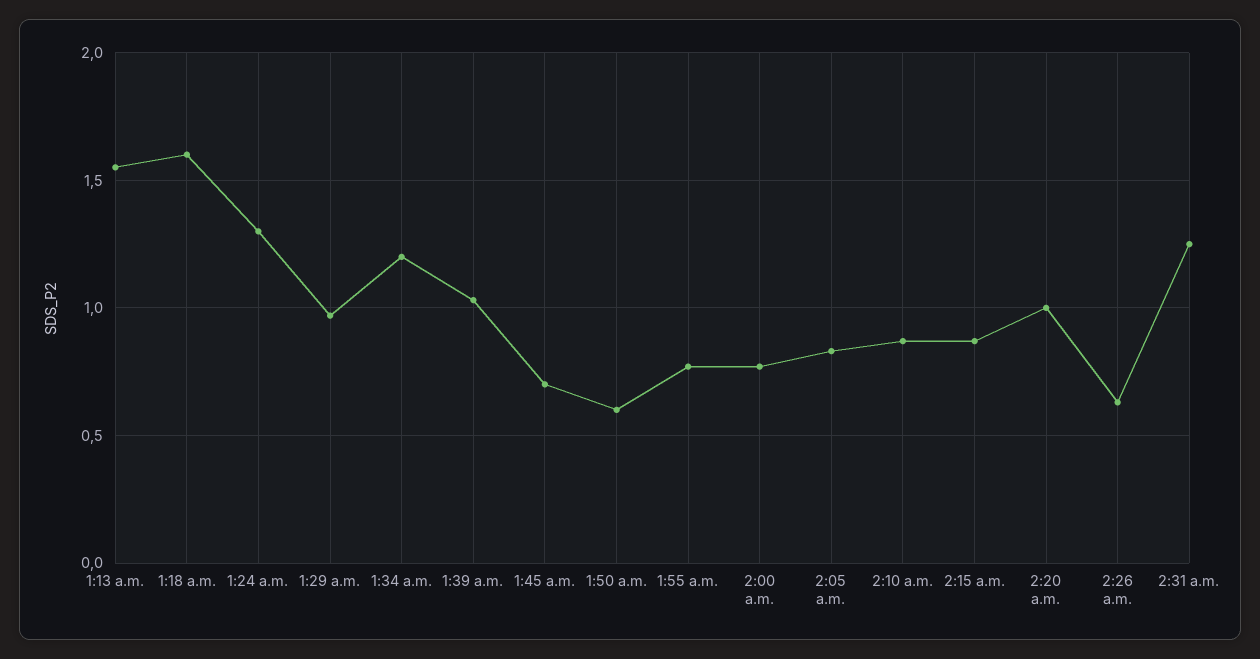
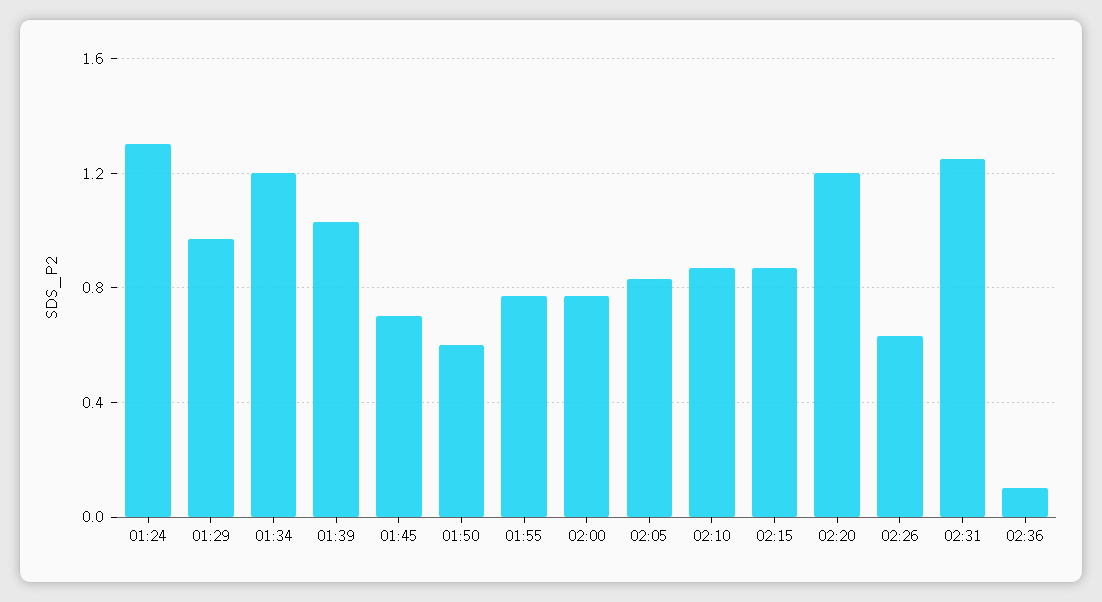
1:13 a.m.: 1.55 -> none
1:18 a.m.: 1.6 -> none
2:20 a.m.: 1 -> 1.2
02:36: none -> 0.1

